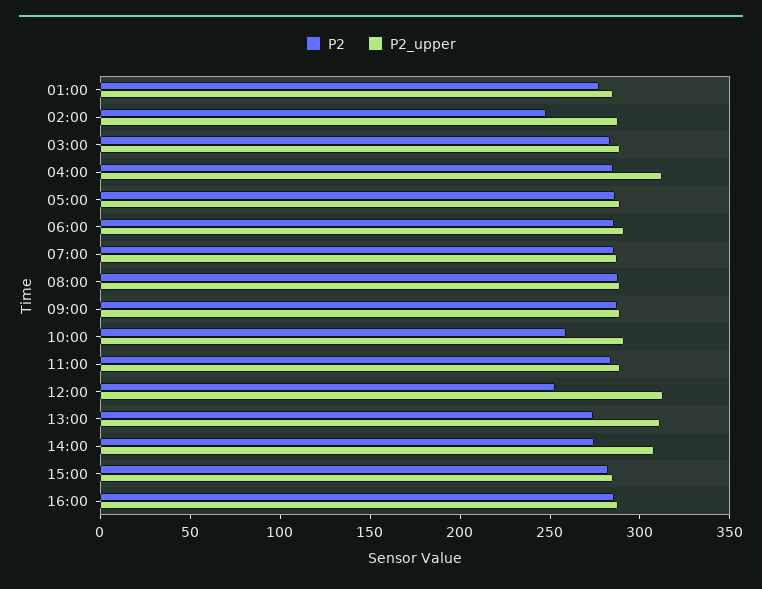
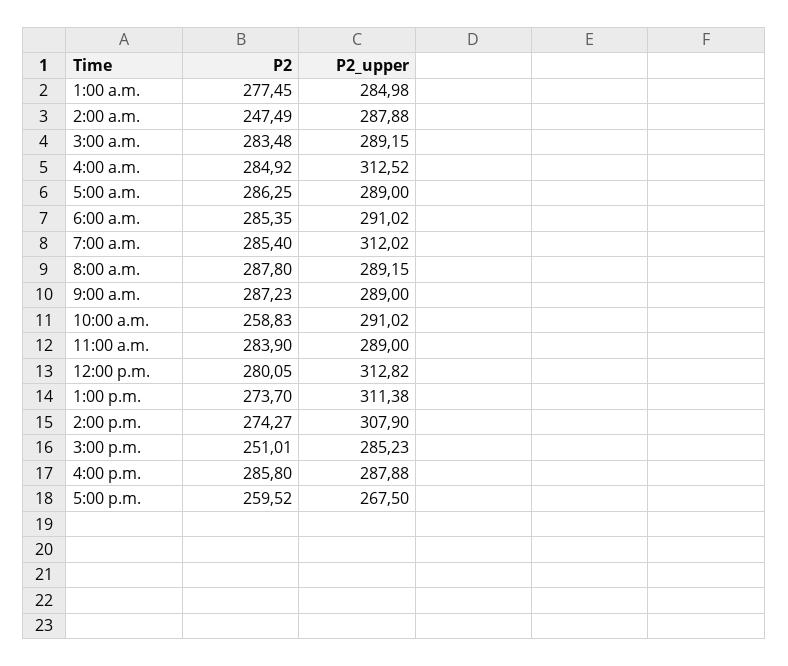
P2_upper, 07:00: 290 -> 312.02
P2, 12:00: 250 -> 280.05
P2, 15:00: 280 -> 251.01
P2, 5:00 p.m.: none -> 259.52
P2_upper, 5:00 p.m.: none -> 267.5

